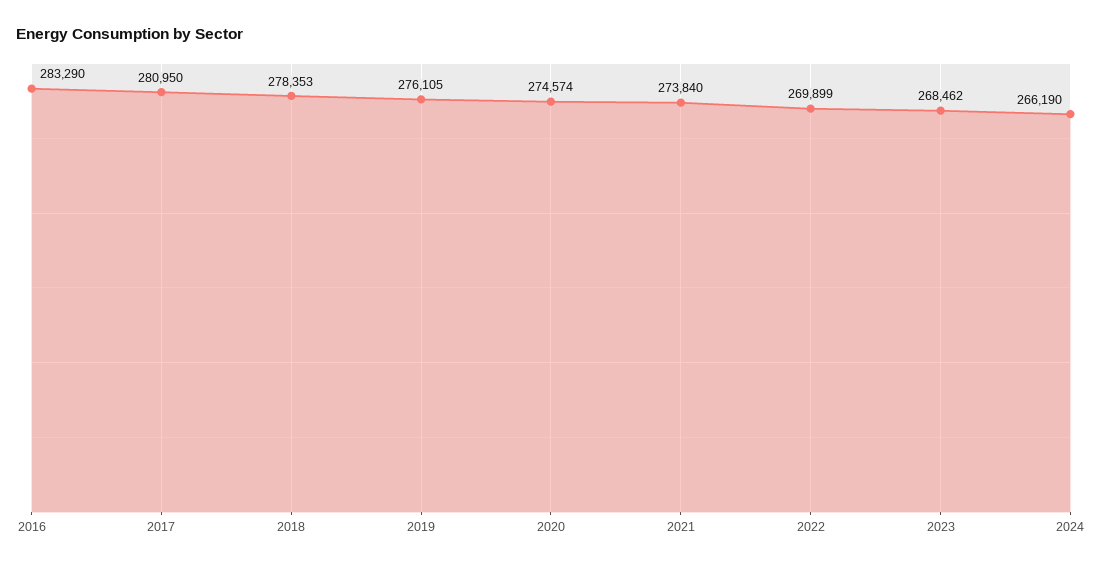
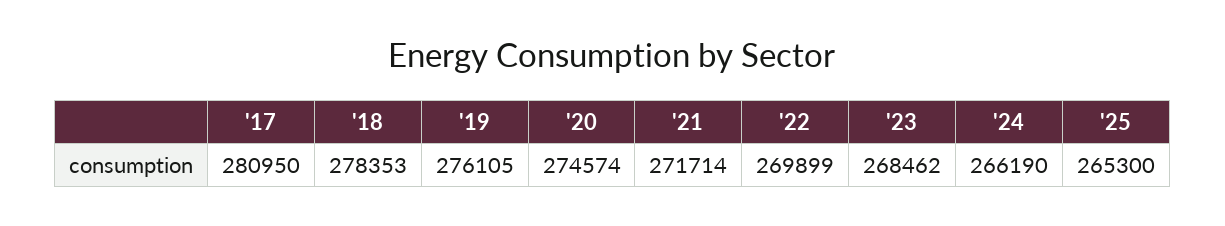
2016: 283290 -> none
2021: 273840 -> 271714
'25: none -> 265300

